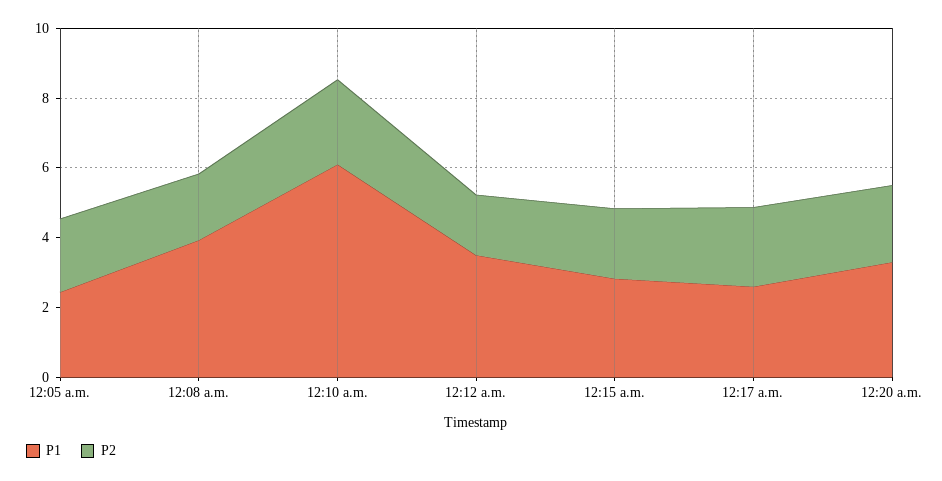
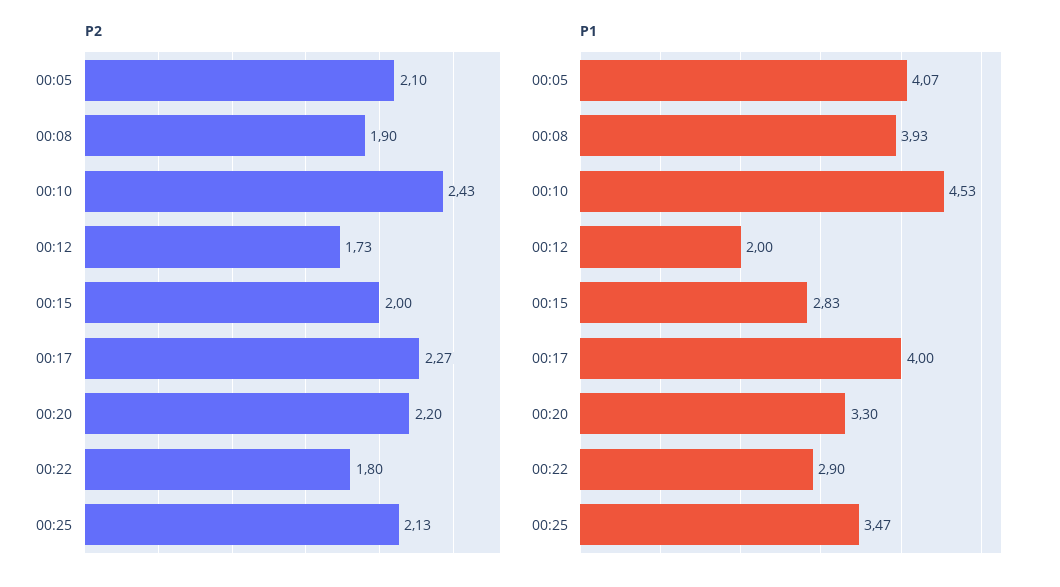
P1, 12:05 a.m.: 2.5 -> 4.07
P1, 12:10 a.m.: 6 -> 4.53
P1, 12:12 a.m.: 3.5 -> 2
P1, 12:17 a.m.: 2.5 -> 4
P2, 00:22: none -> 1.8
P2, 00:25: none -> 2.13
P1, 00:22: none -> 2.9
P1, 00:25: none -> 3.47

